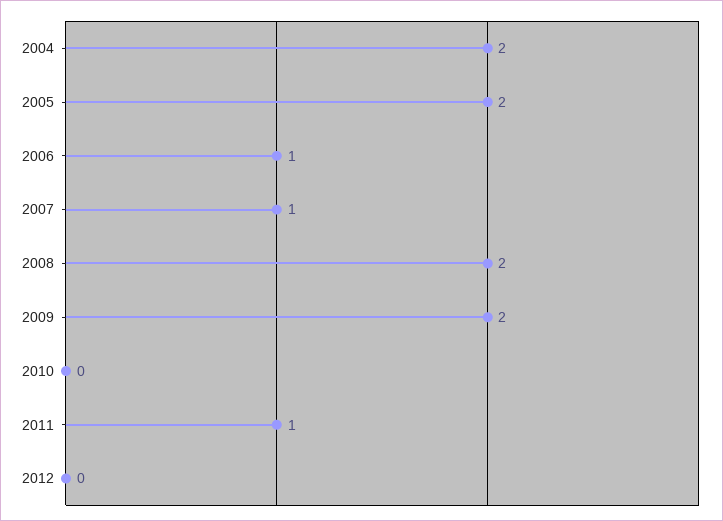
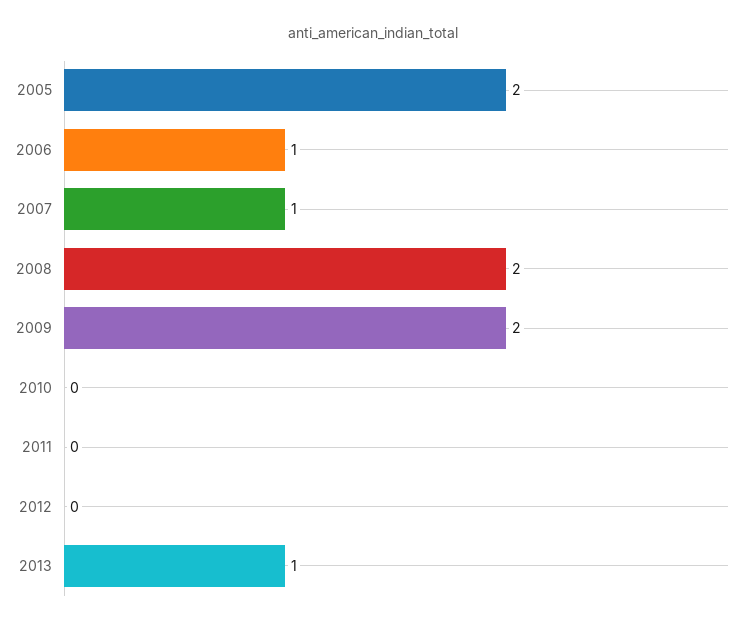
2004: 2 -> none
2011: 1 -> 0
2013: none -> 1

